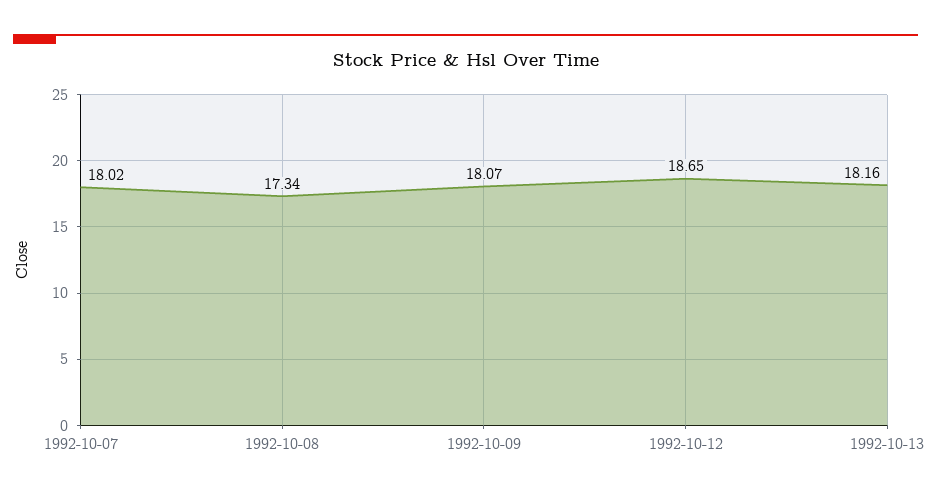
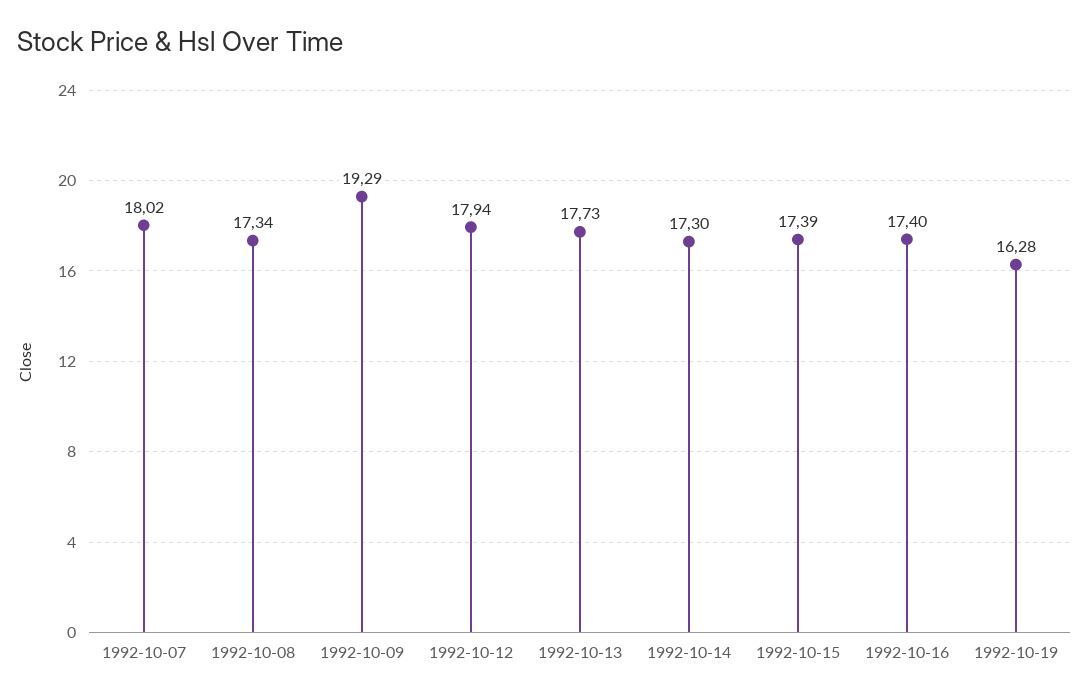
1992-10-09: 18.07 -> 19.29
1992-10-12: 18.65 -> 17.94
1992-10-13: 18.16 -> 17.73
1992-10-14: none -> 17.3
1992-10-15: none -> 17.39
1992-10-16: none -> 17.4
1992-10-19: none -> 16.28

